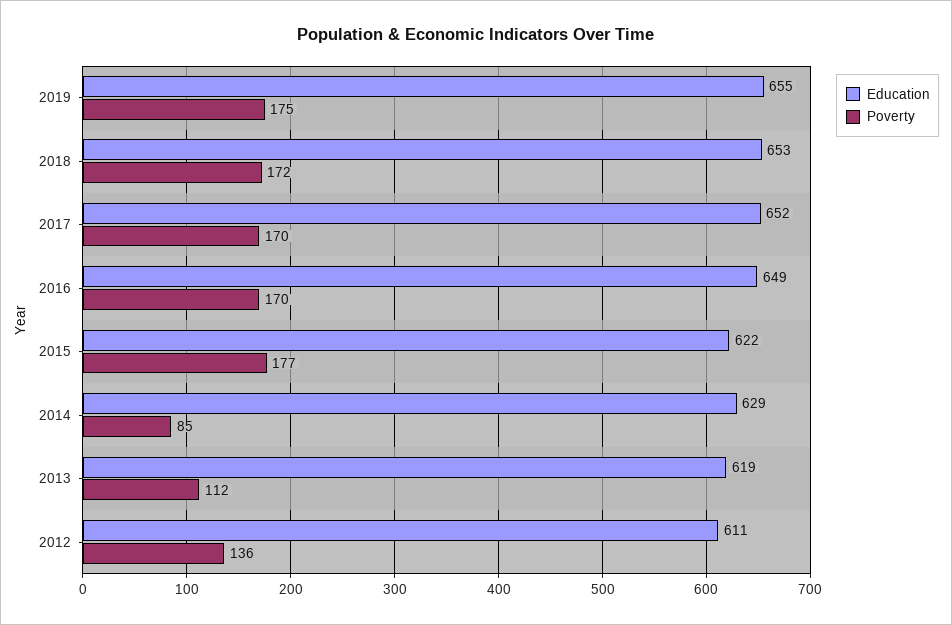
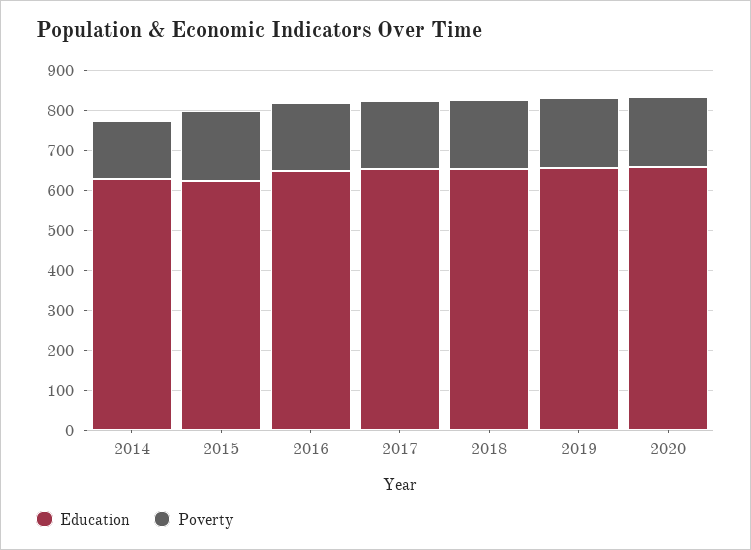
Poverty, 2014: 85 -> 140
Education, 2013: 619 -> none
Poverty, 2013: 112 -> none
Education, 2012: 611 -> none
Poverty, 2012: 136 -> none
Education, 2020: none -> 660
Poverty, 2020: none -> 180

